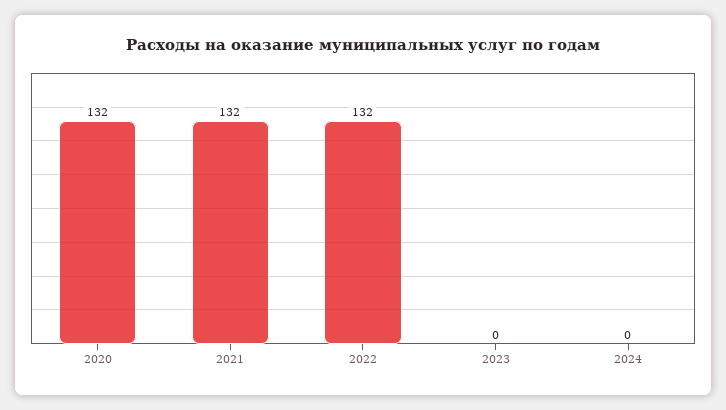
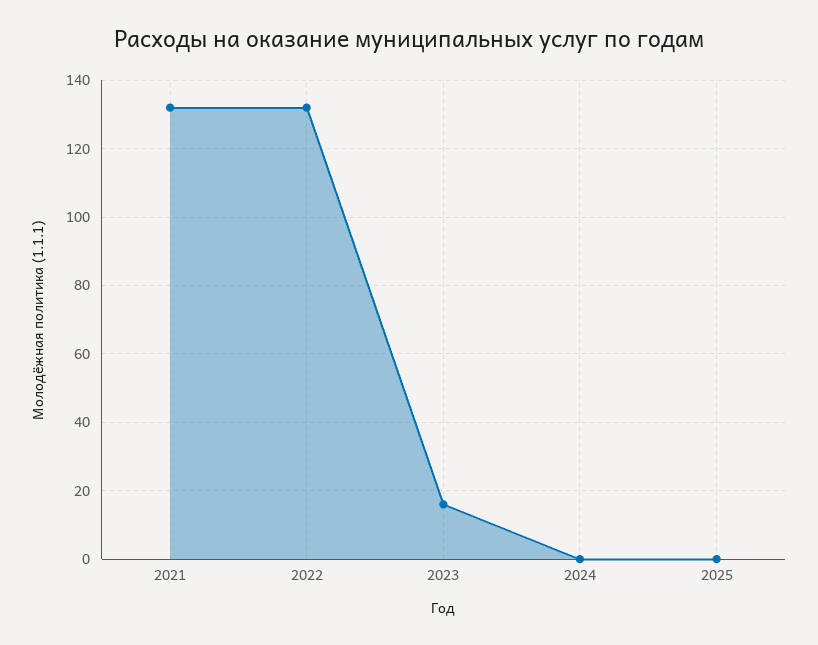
2020: 132 -> none
2023: 0 -> 15
2025: none -> 0

